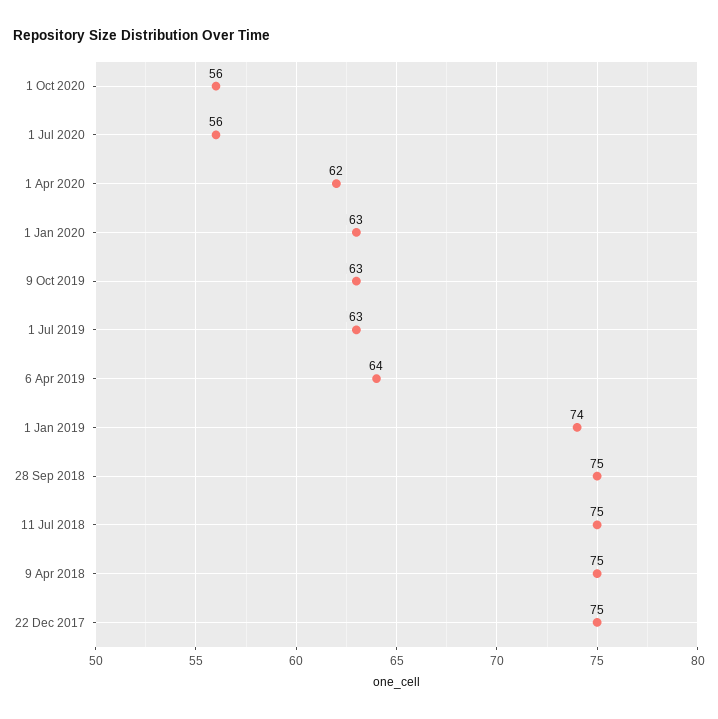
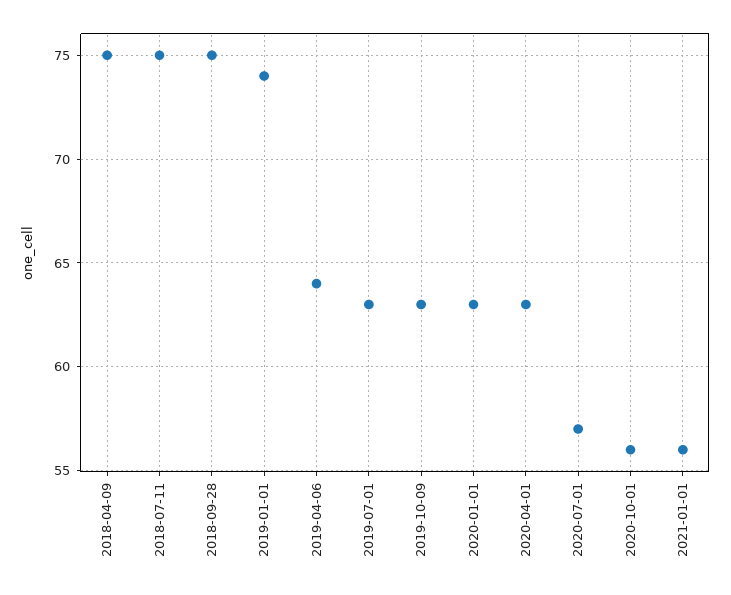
1 Jul 2020: 56 -> 57
1 Apr 2020: 62 -> 63
22 Dec 2017: 75 -> none
2021-01-01: none -> 56

